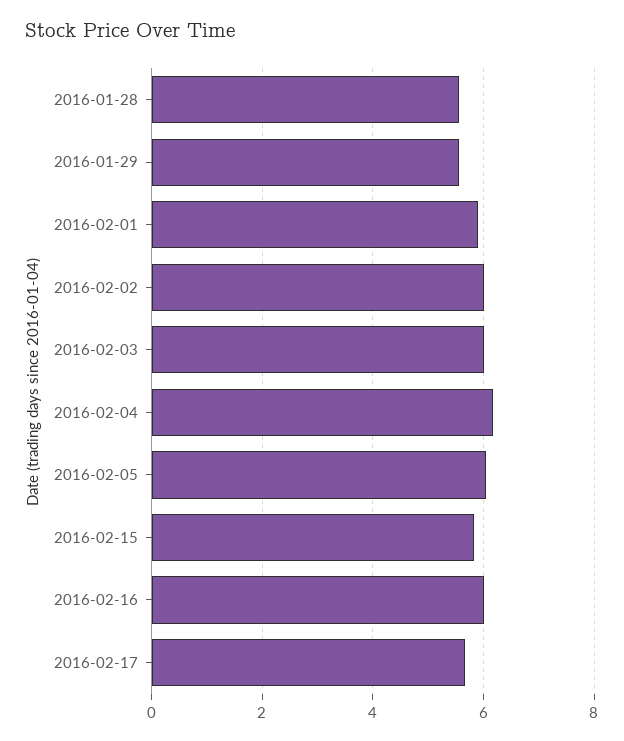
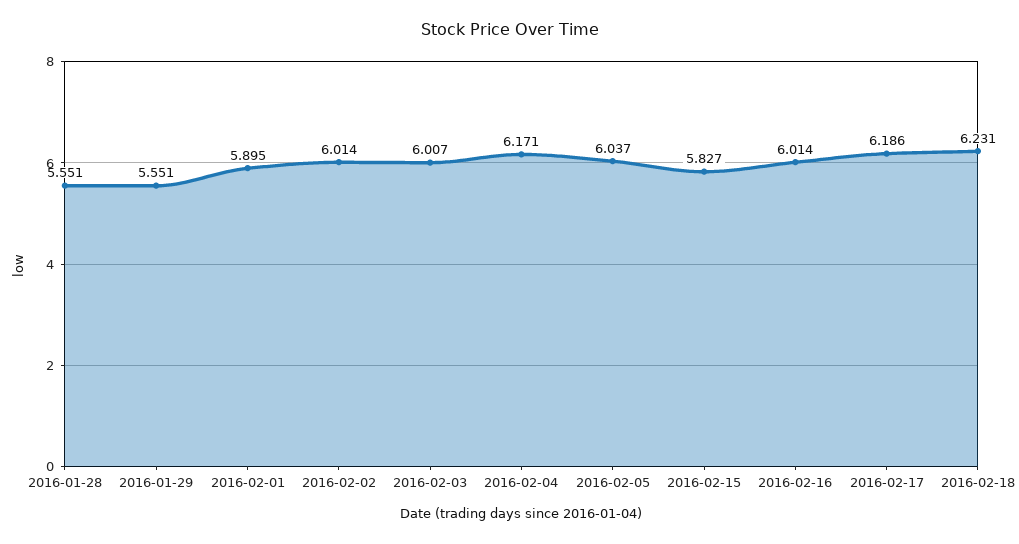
2016-02-17: 5.6 -> 6.186
2016-02-18: none -> 6.231

